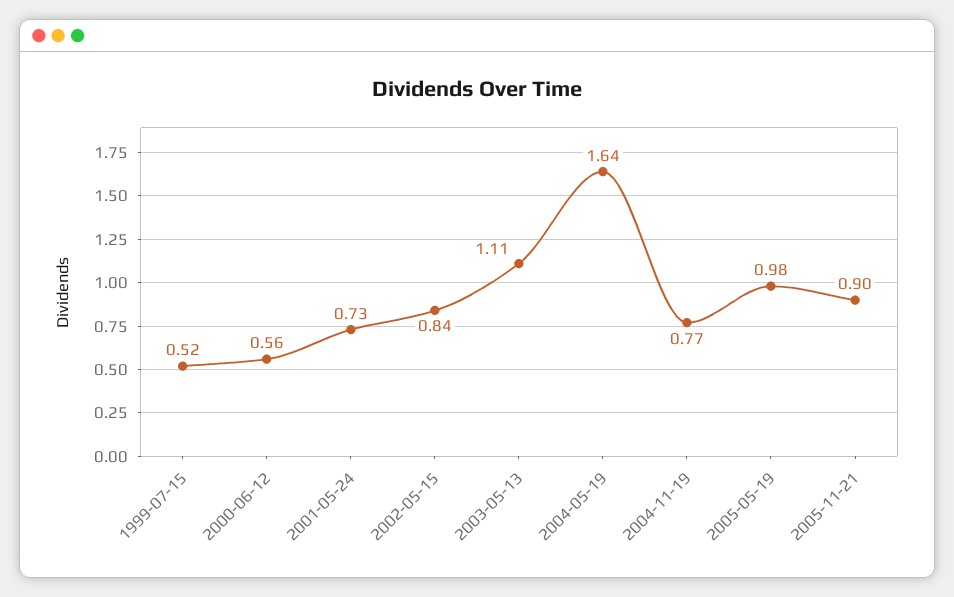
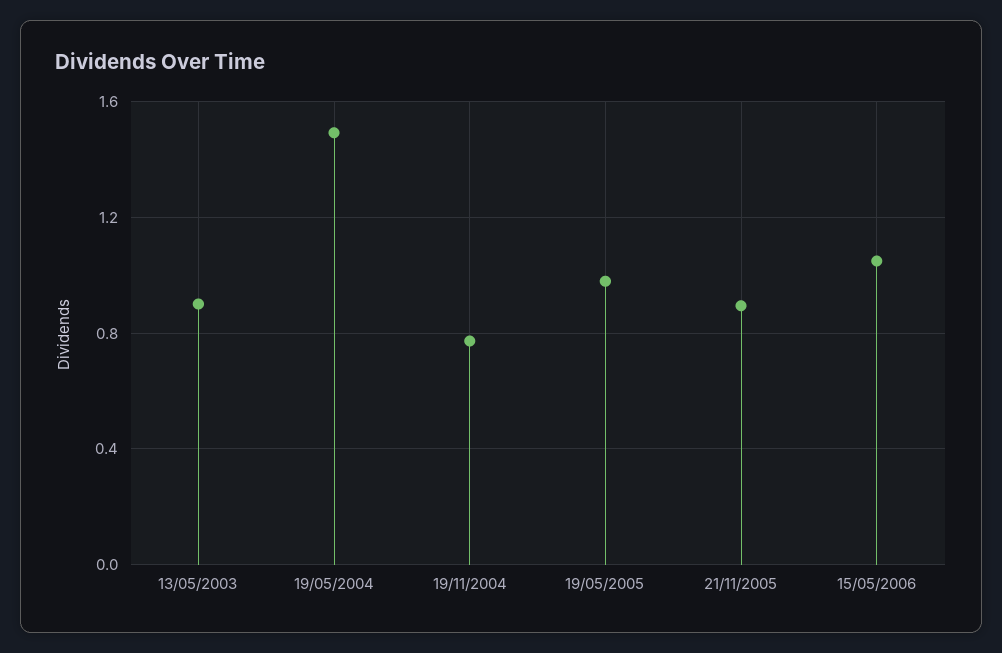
1999-07-15: 0.52 -> none
2000-06-12: 0.56 -> none
2001-05-24: 0.73 -> none
2002-05-15: 0.84 -> none
2003-05-13: 1.11 -> 0.9
2004-05-19: 1.64 -> 1.5
15/05/2006: none -> 1.05

